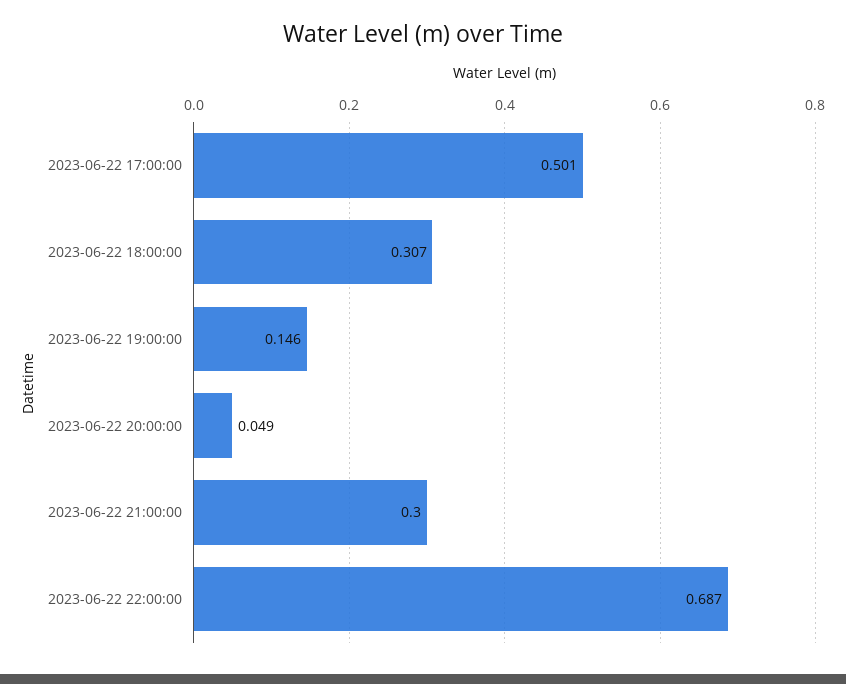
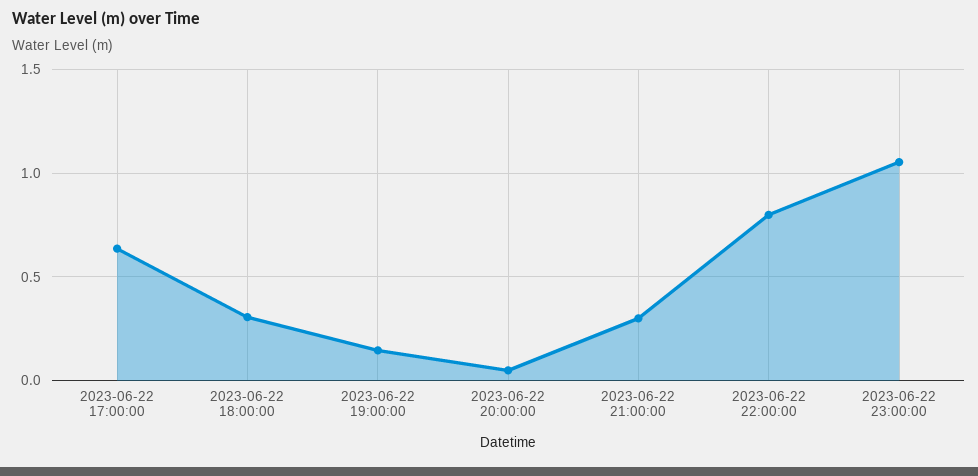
2023-06-22 17:00:00: 0.501 -> 0.65
2023-06-22 22:00:00: 0.687 -> 0.8
2023-06-22 23:00:00: none -> 1.05

